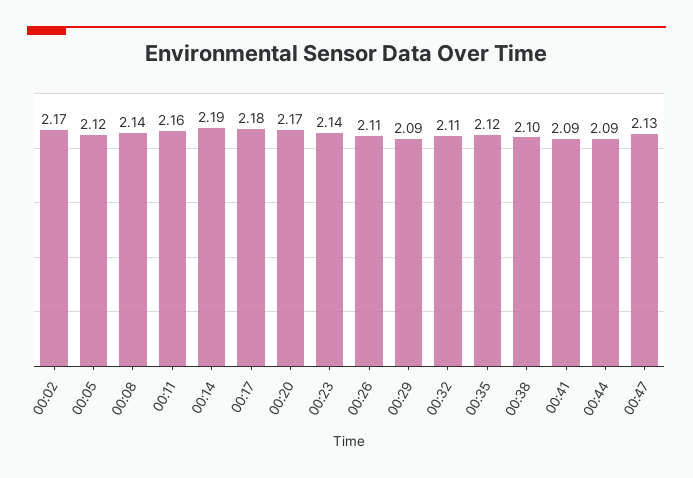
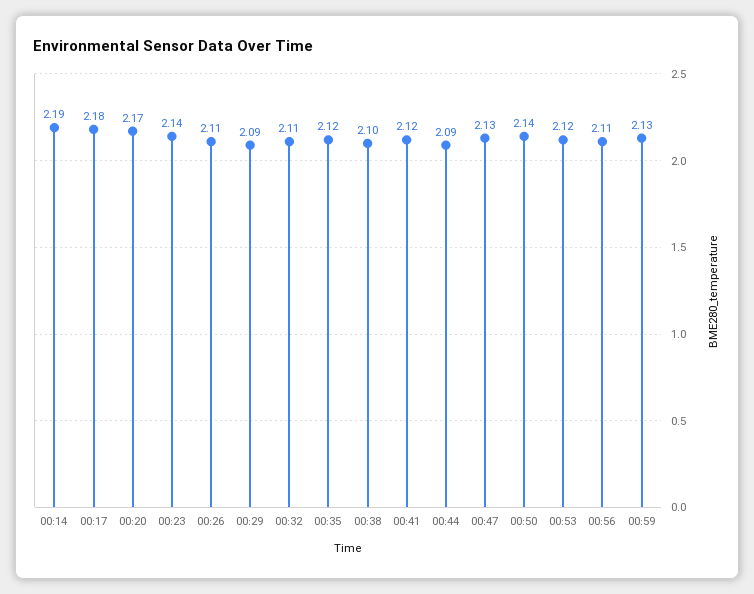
00:02: 2.17 -> none
00:05: 2.12 -> none
00:08: 2.14 -> none
00:11: 2.16 -> none
00:41: 2.09 -> 2.12
00:50: none -> 2.14
00:53: none -> 2.12
00:56: none -> 2.11
00:59: none -> 2.13

